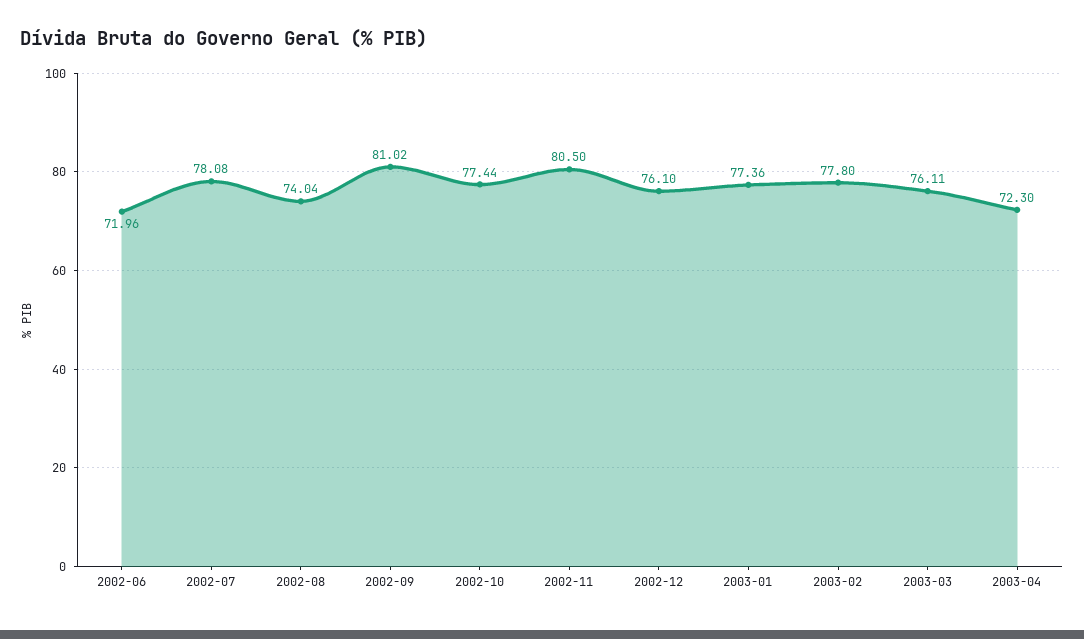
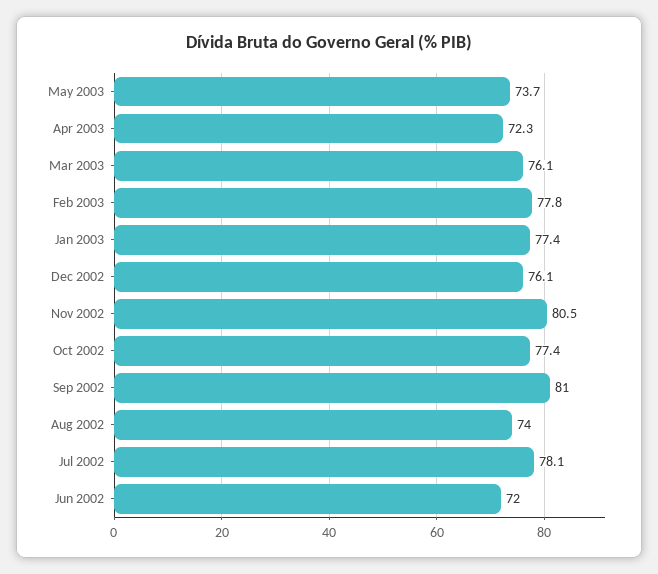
May 2003: none -> 73.7

